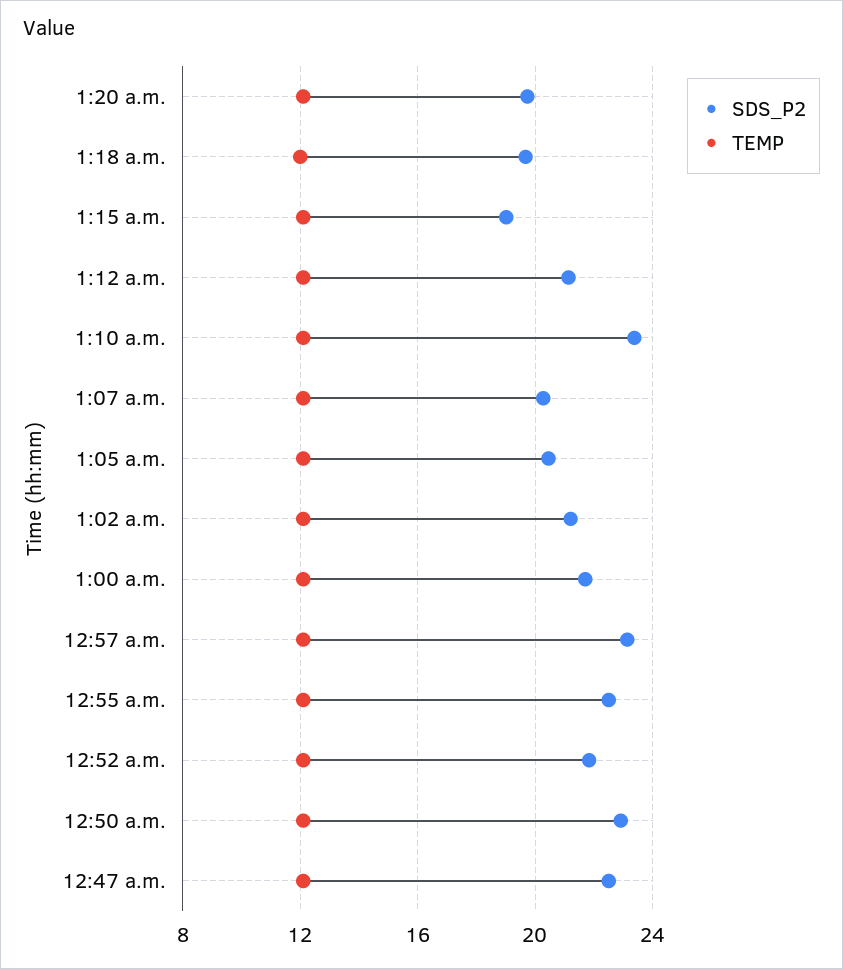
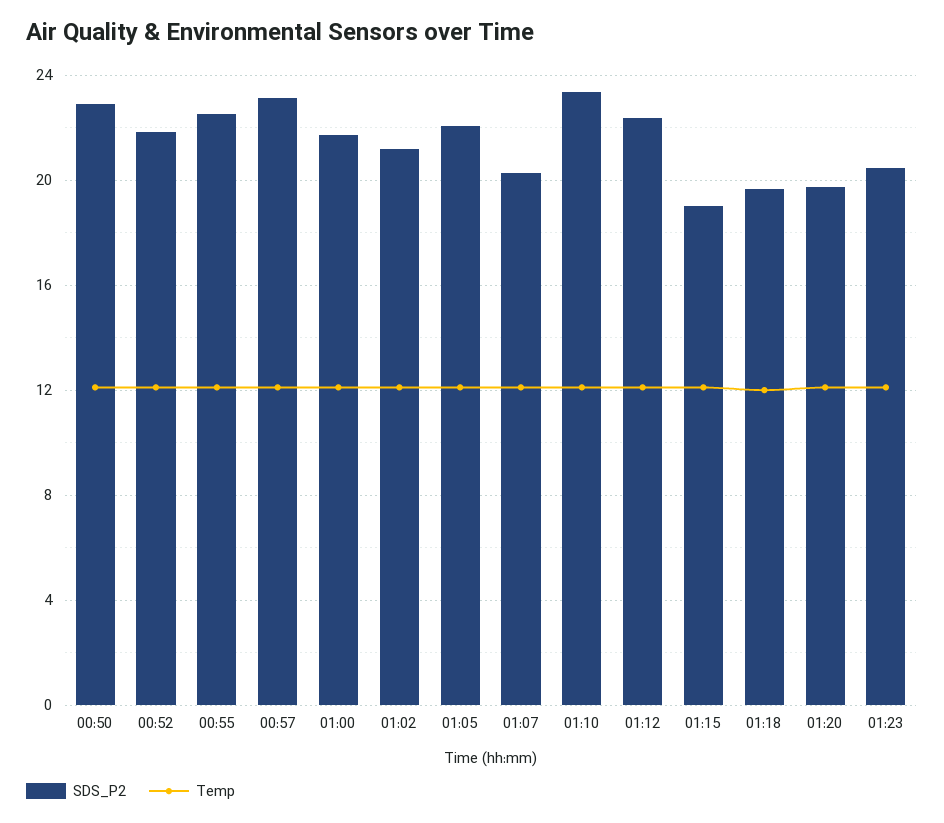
SDS_P2, 1:12 a.m.: 21 -> 22.5
SDS_P2, 1:05 a.m.: 20.5 -> 22
SDS_P2, 12:47 a.m.: 22.5 -> none
TEMP, 12:47 a.m.: 12 -> none
SDS_P2, 01:23: none -> 20.5
TEMP, 01:23: none -> 12

